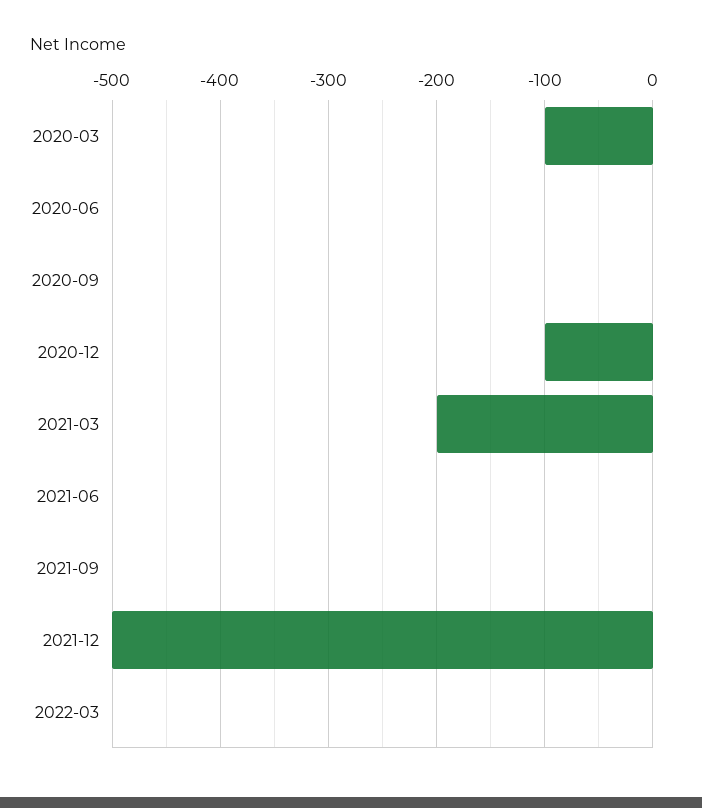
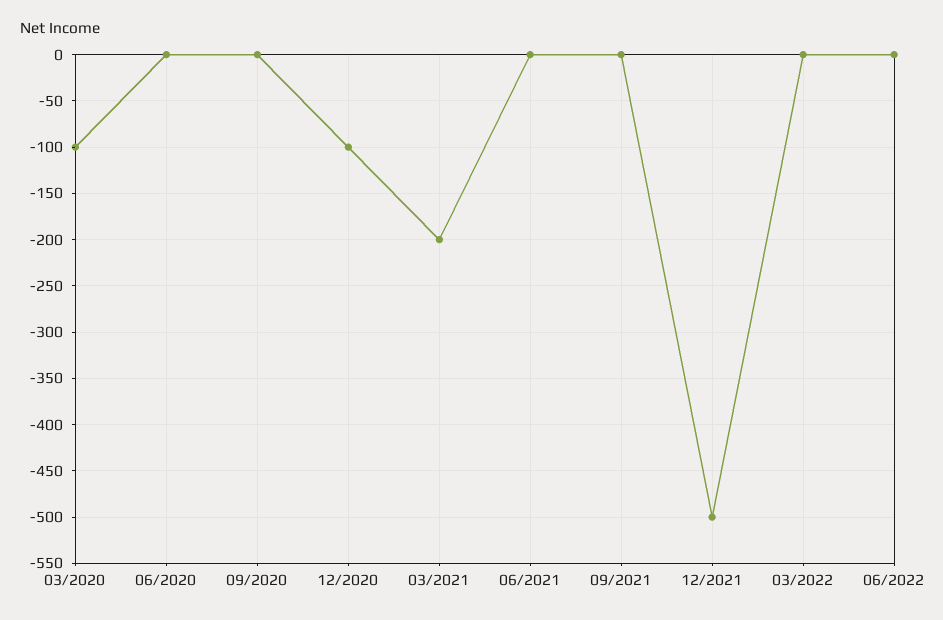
06/2022: none -> 0

